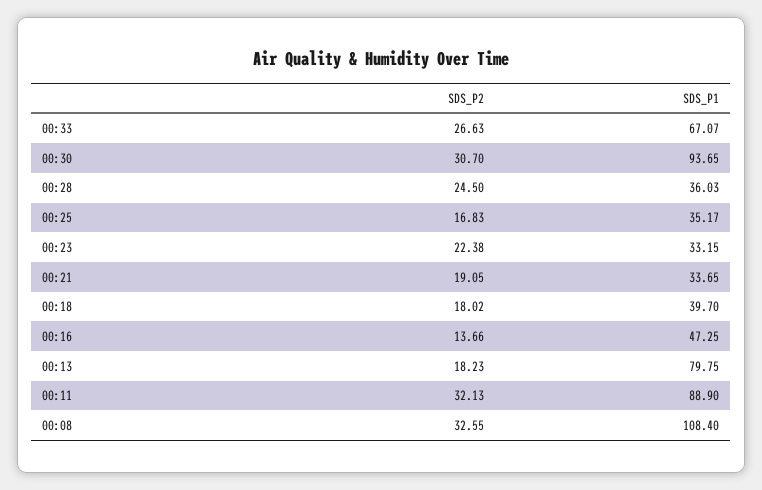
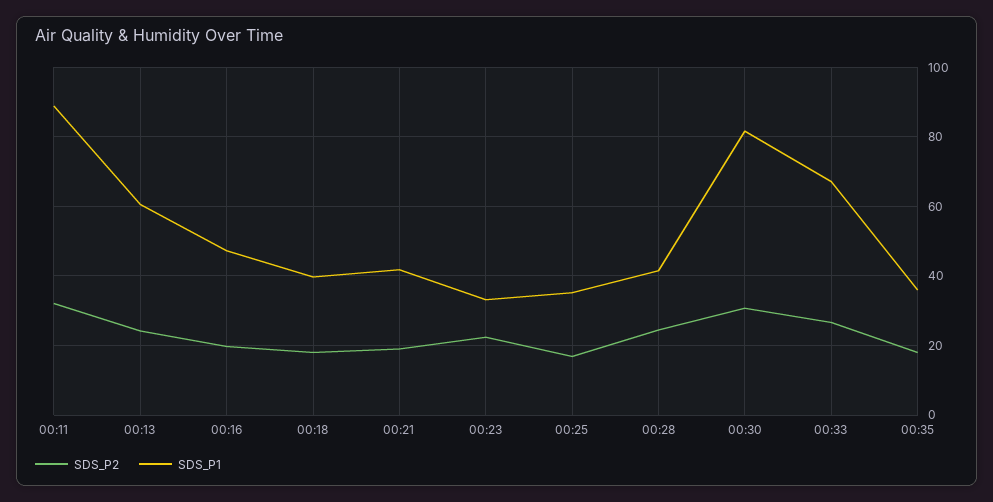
SDS_P1, 00:30: 93.65 -> 82
SDS_P1, 00:28: 36.03 -> 42
SDS_P1, 00:21: 33.65 -> 42
SDS_P2, 00:16: 13.66 -> 20
SDS_P2, 00:13: 18.23 -> 24
SDS_P1, 00:13: 79.75 -> 60
SDS_P2, 00:08: 32.55 -> none
SDS_P1, 00:08: 108.4 -> none
SDS_P2, 00:35: none -> 18
SDS_P1, 00:35: none -> 36

